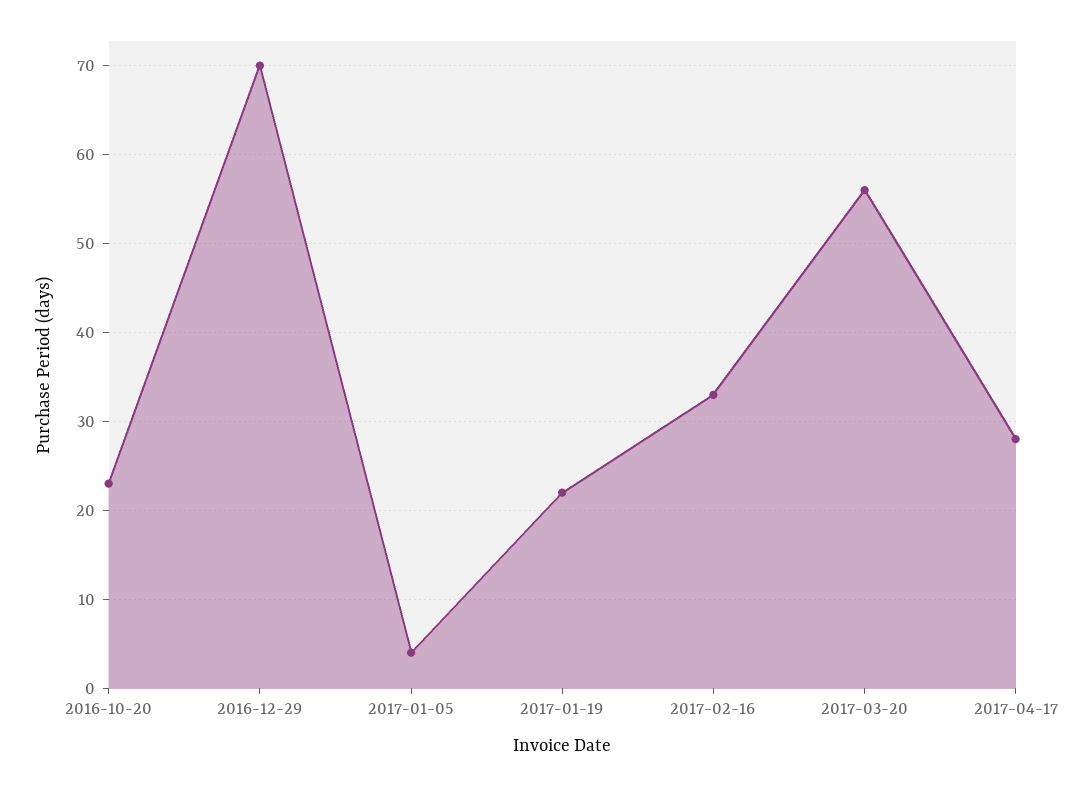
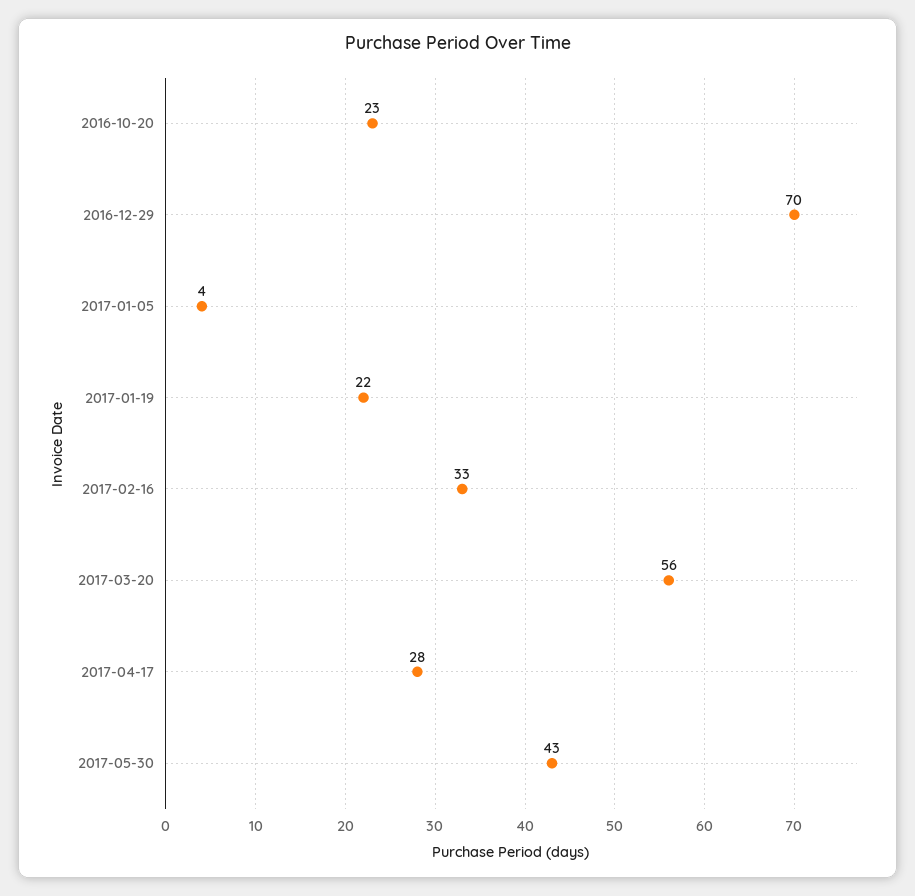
2017-05-30: none -> 43

